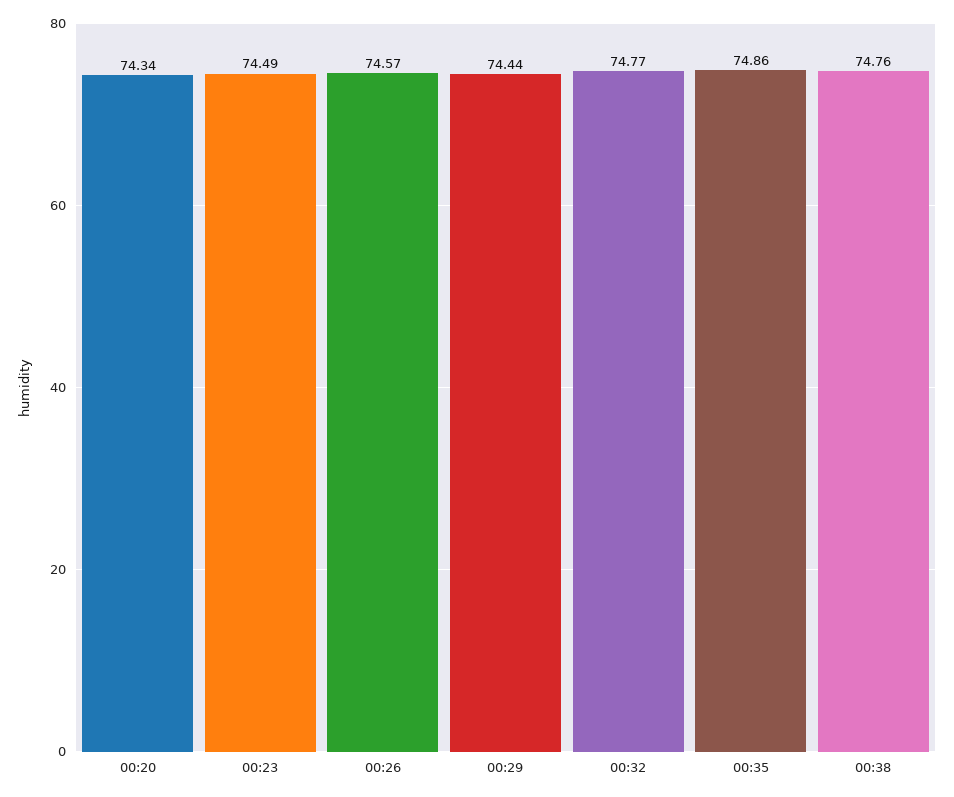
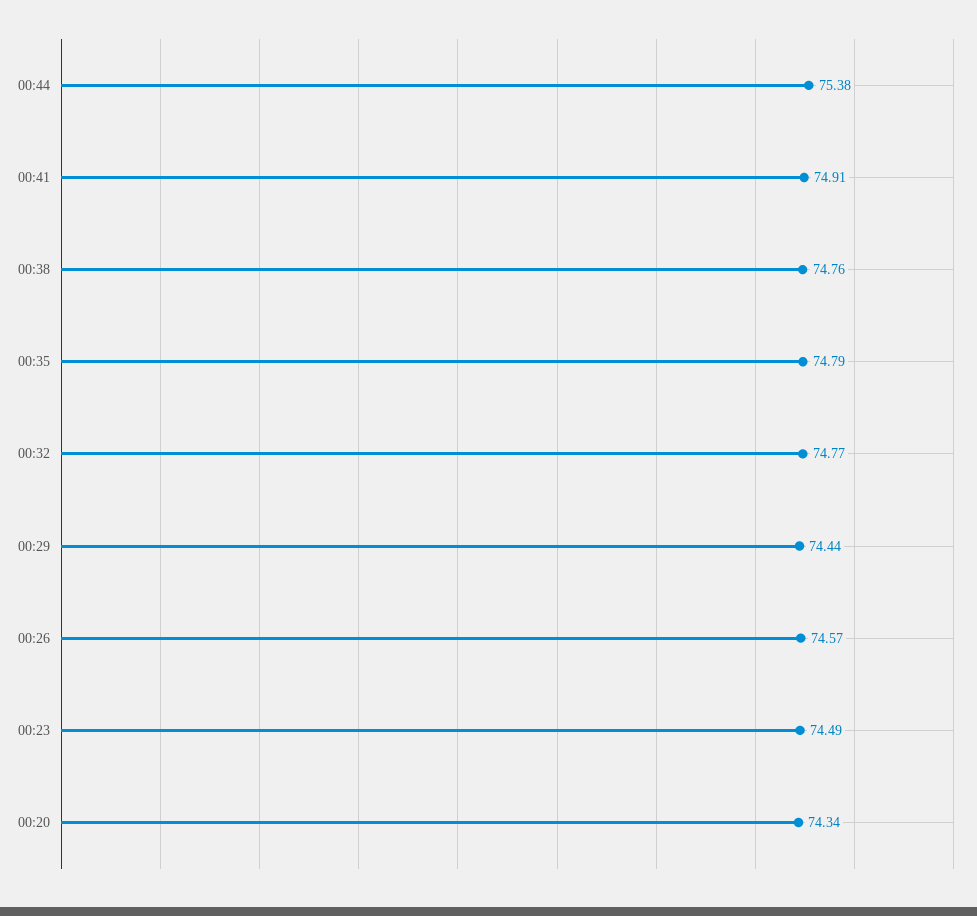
00:35: 74.86 -> 74.79
00:44: none -> 75.38
00:41: none -> 74.91

